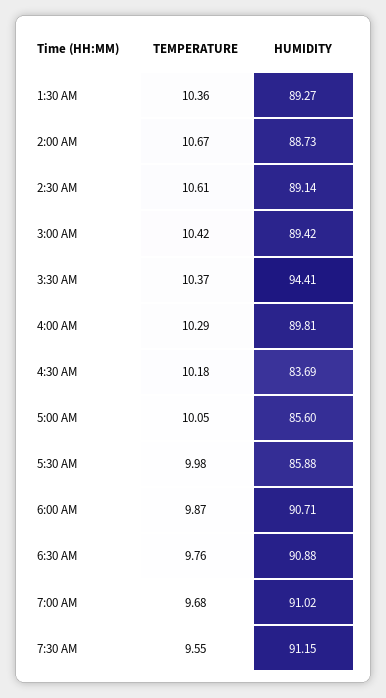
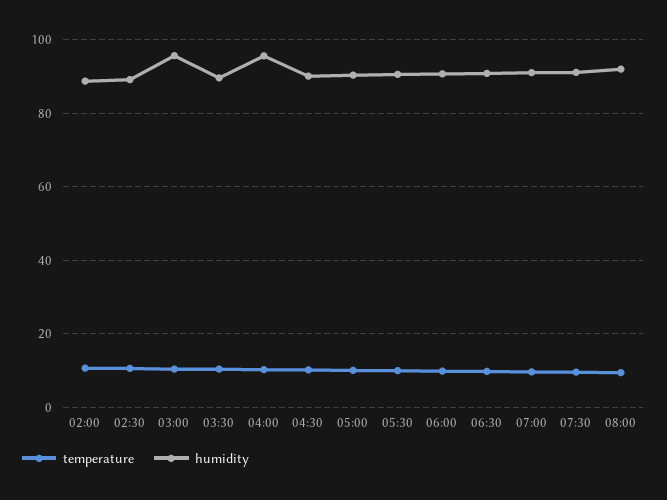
TEMPERATURE, 1:30 AM: 10.36 -> none
HUMIDITY, 1:30 AM: 89.27 -> none
HUMIDITY, 3:00 AM: 89.42 -> 96
HUMIDITY, 3:30 AM: 94.41 -> 90
HUMIDITY, 4:00 AM: 89.81 -> 96
HUMIDITY, 4:30 AM: 83.69 -> 90
HUMIDITY, 5:00 AM: 85.6 -> 90
HUMIDITY, 5:30 AM: 85.88 -> 90
TEMPERATURE, 08:00: none -> 10
HUMIDITY, 08:00: none -> 92

